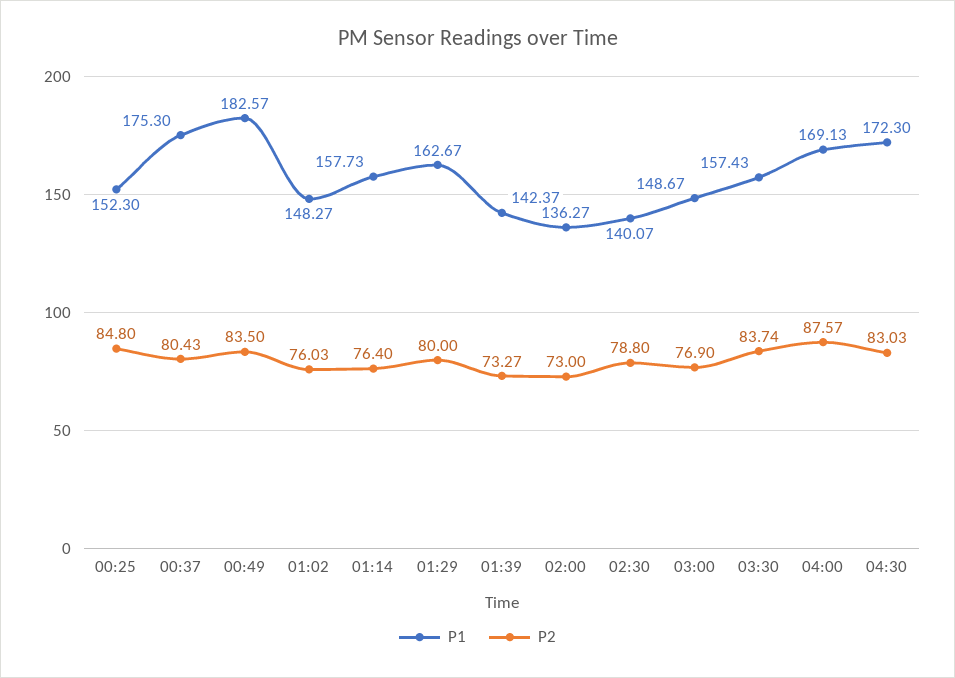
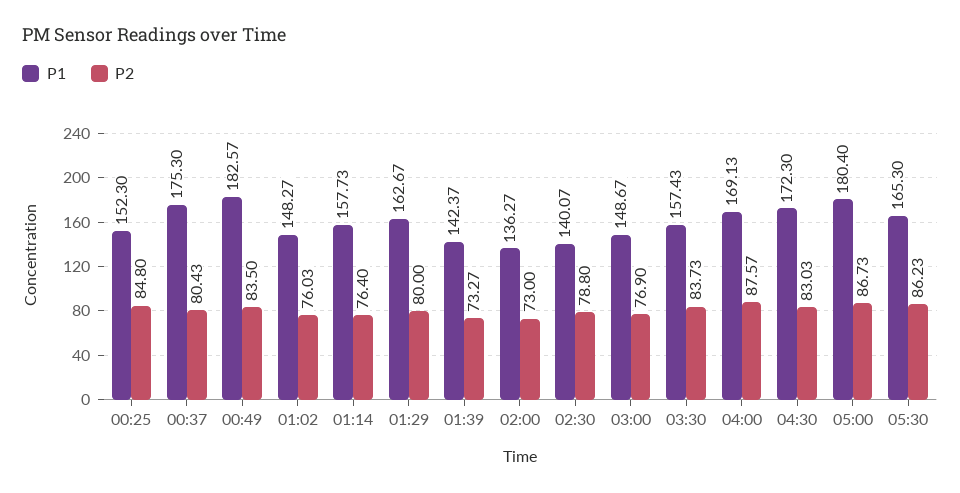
P2, 03:30: 83.74 -> 83.73
P1, 05:00: none -> 180.4
P2, 05:00: none -> 86.73
P1, 05:30: none -> 165.3
P2, 05:30: none -> 86.23

